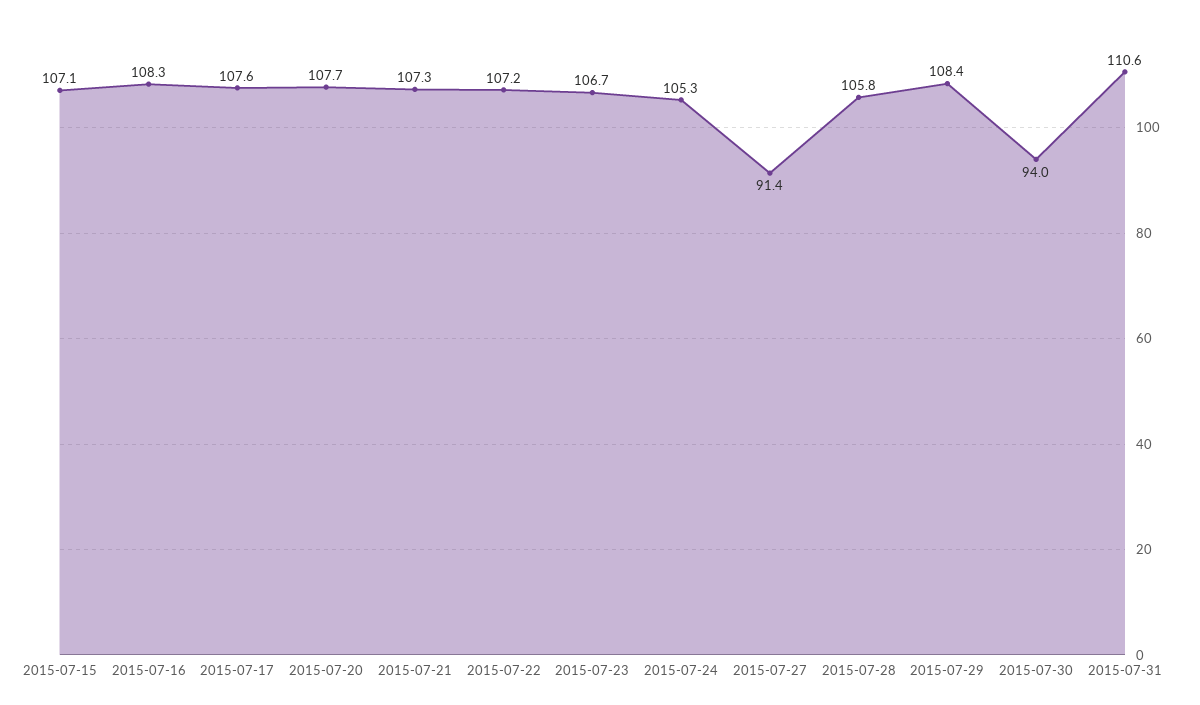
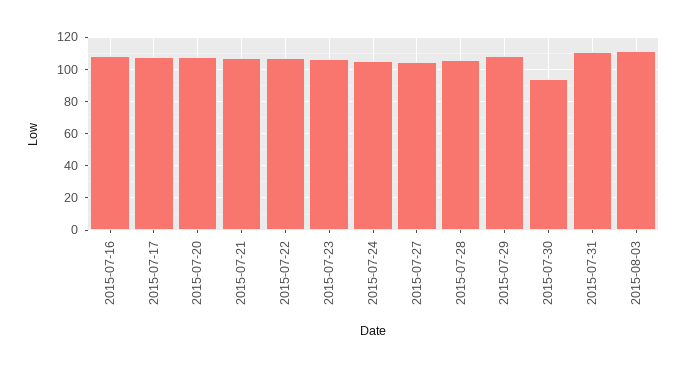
2015-07-15: 107.1 -> none
2015-07-27: 91.4 -> 105
2015-08-03: none -> 110

